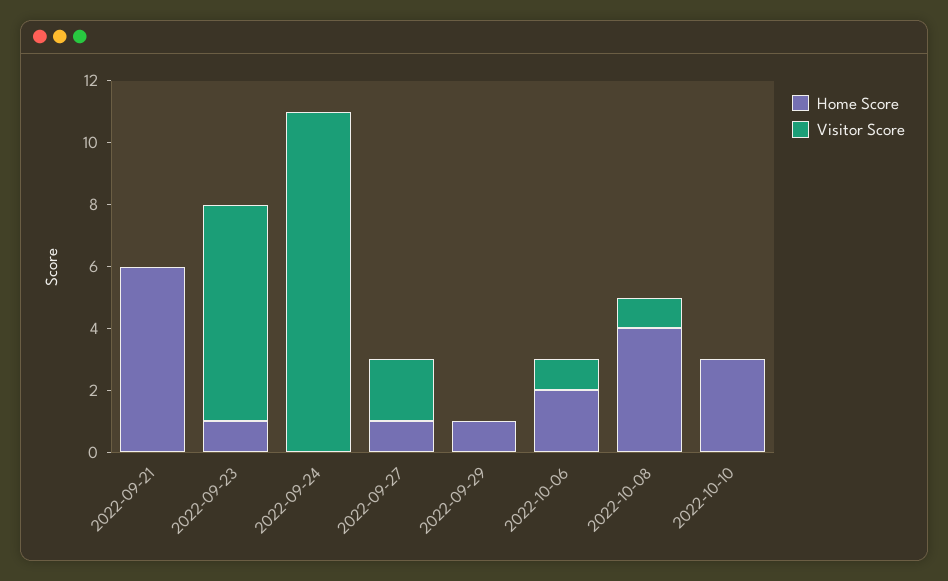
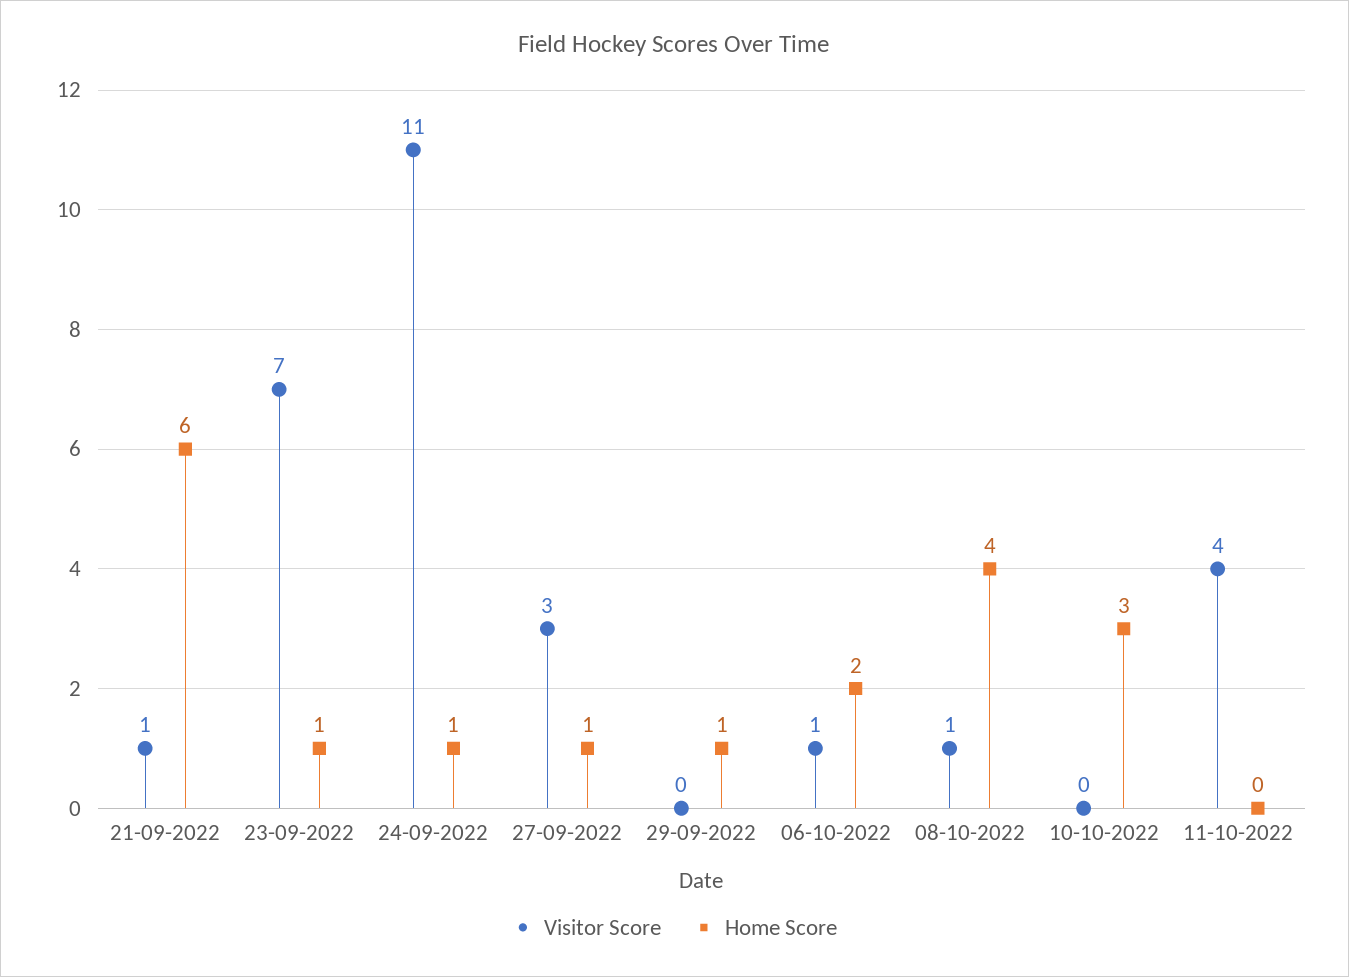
Visitor Score, 2022-09-21: 0 -> 1
Home Score, 2022-09-24: 0 -> 1
Visitor Score, 2022-09-27: 2 -> 3
Visitor Score, 11-10-2022: none -> 4
Home Score, 11-10-2022: none -> 0

